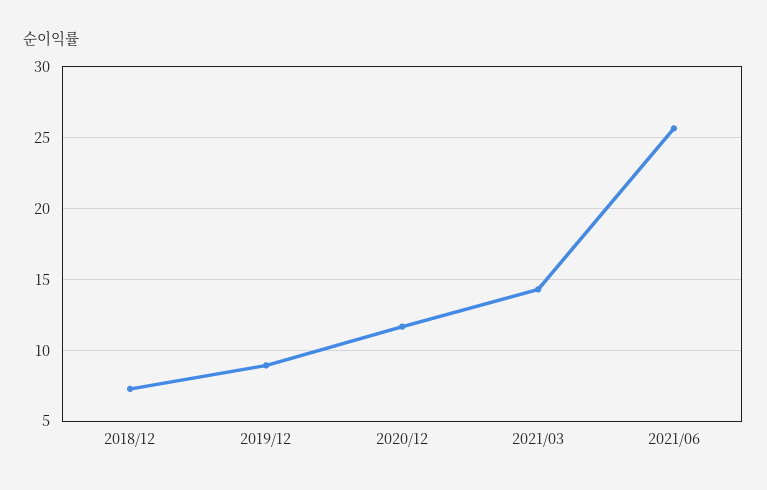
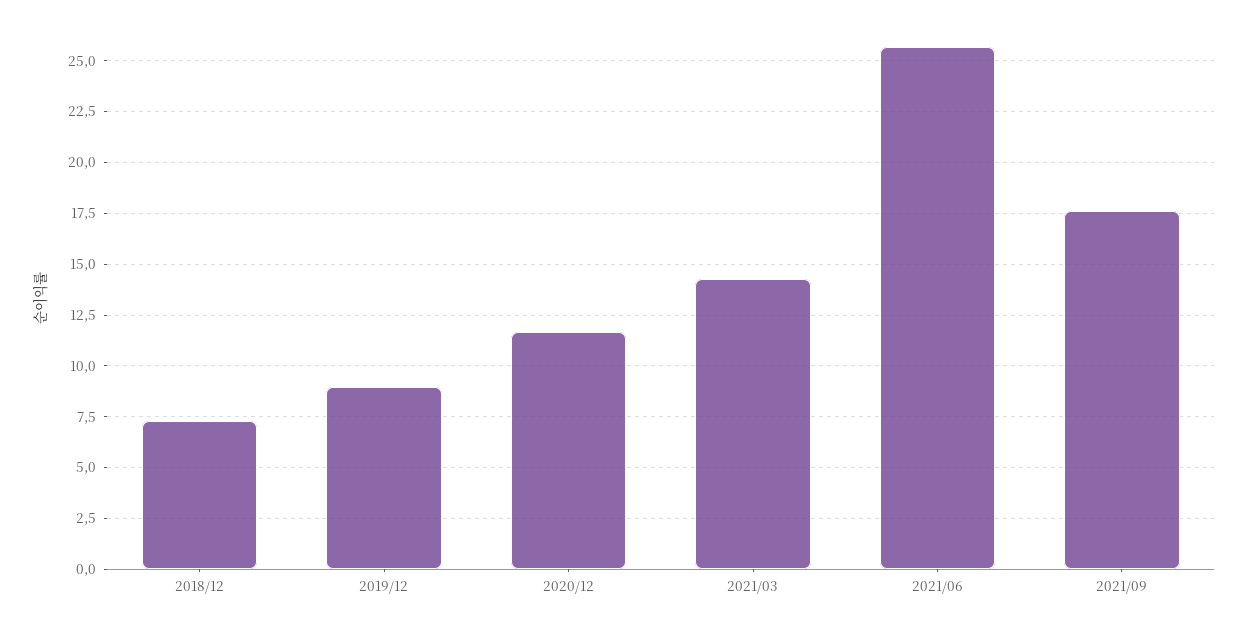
2021/09: none -> 17.5

